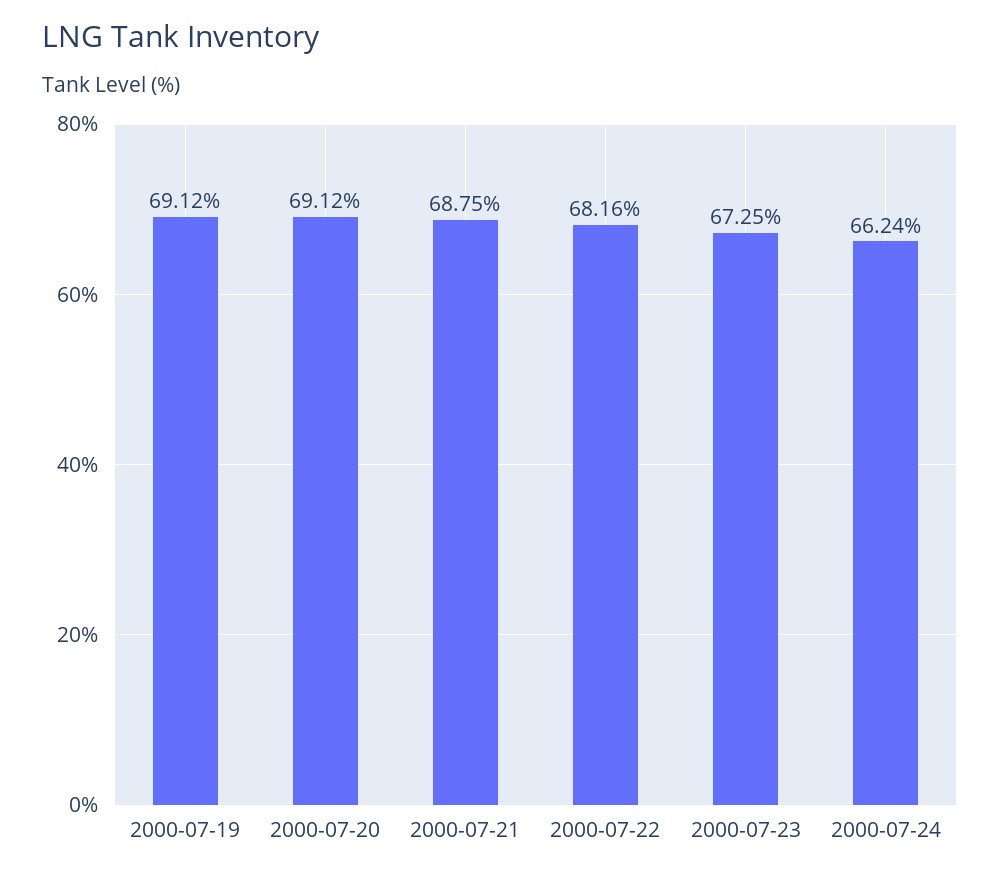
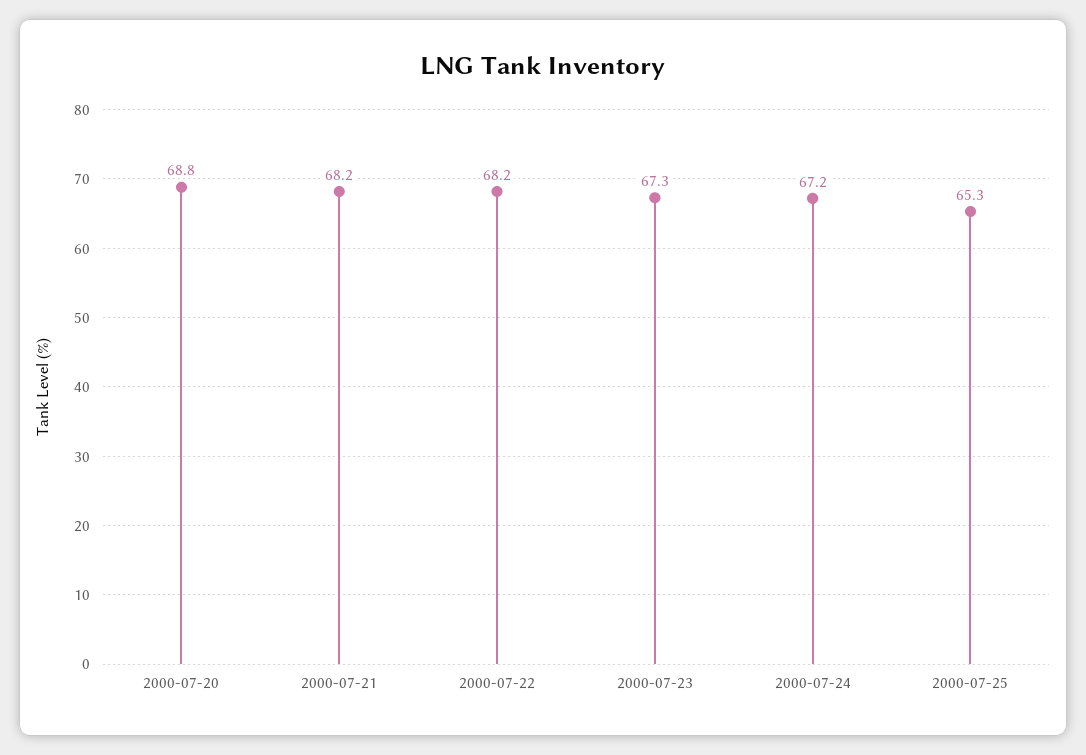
2000-07-19: 69.12 -> none
2000-07-20: 69.12 -> 68.8
2000-07-21: 68.75 -> 68.2
2000-07-24: 66.24 -> 67.2
2000-07-25: none -> 65.3

